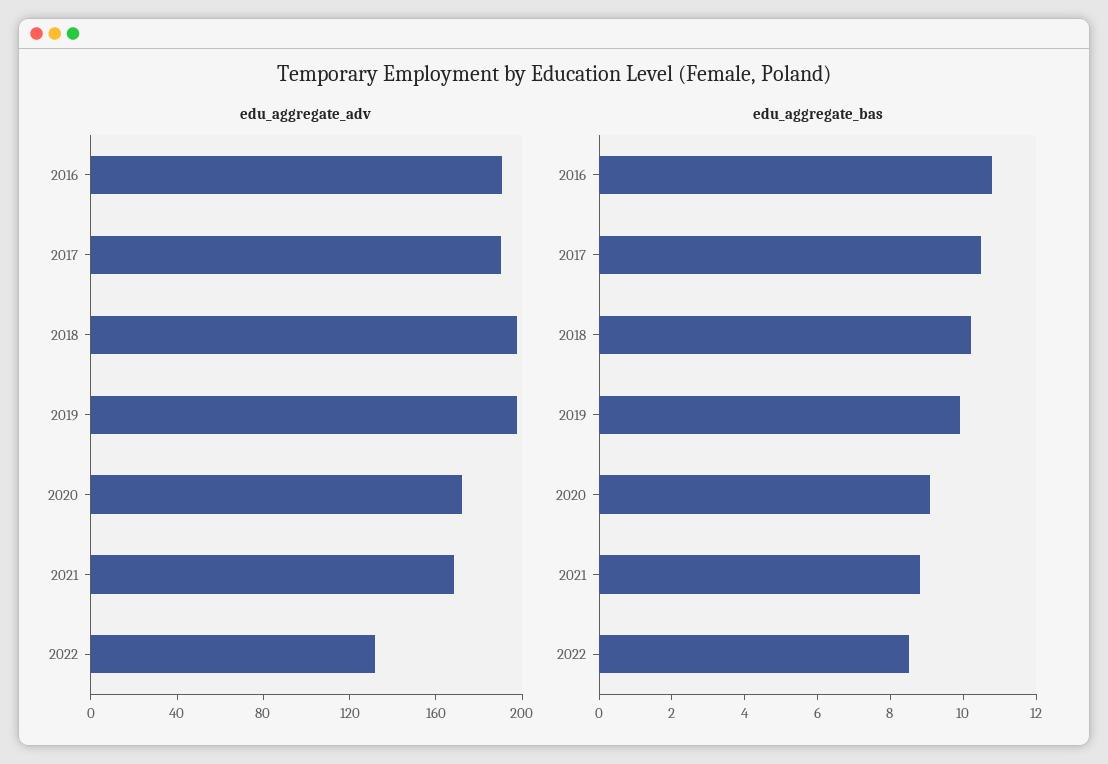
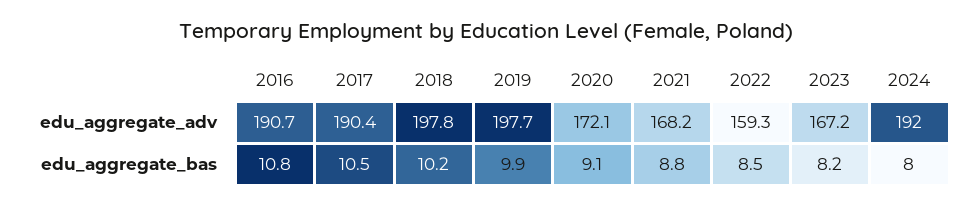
edu_aggregate_adv, 2022: 130 -> 159.3
edu_aggregate_adv, 2023: none -> 167.2
edu_aggregate_adv, 2024: none -> 192
edu_aggregate_bas, 2023: none -> 8.2
edu_aggregate_bas, 2024: none -> 8

